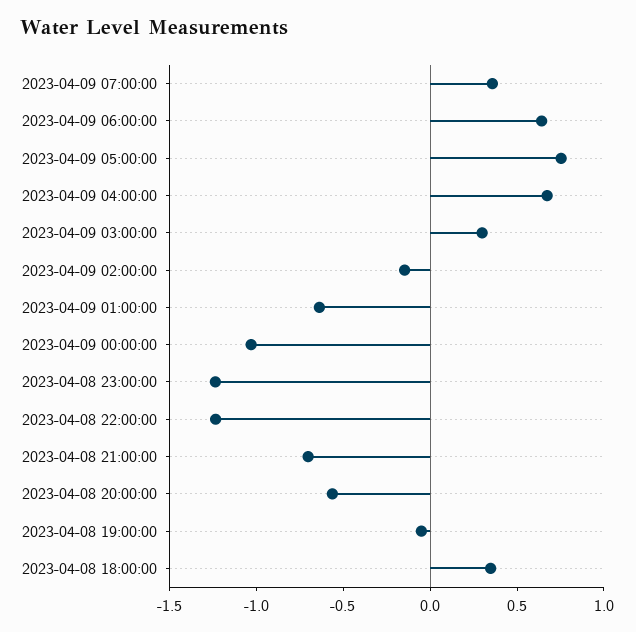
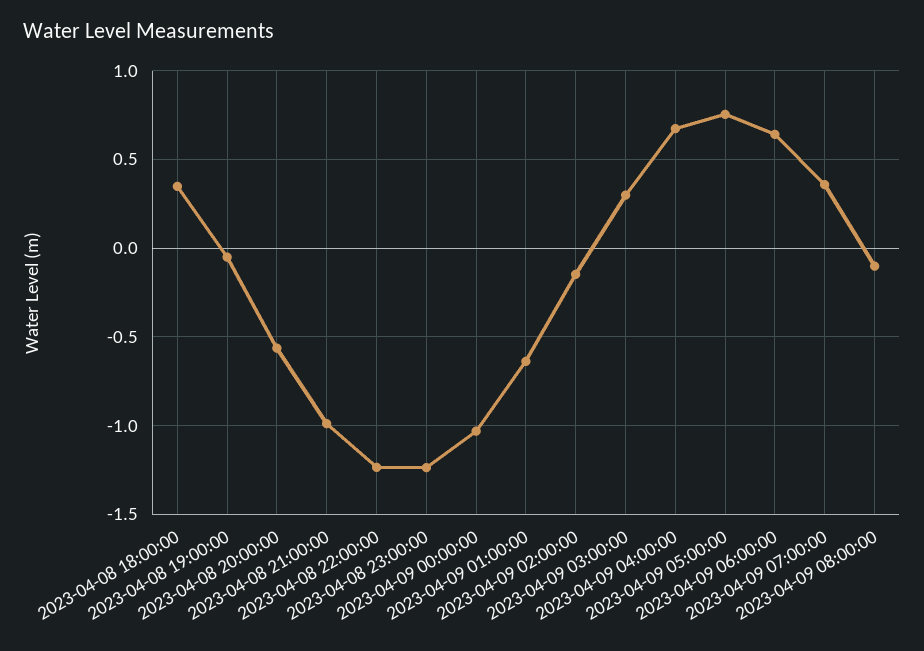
2023-04-08 21:00:00: -0.7 -> -1
2023-04-09 08:00:00: none -> -0.1

